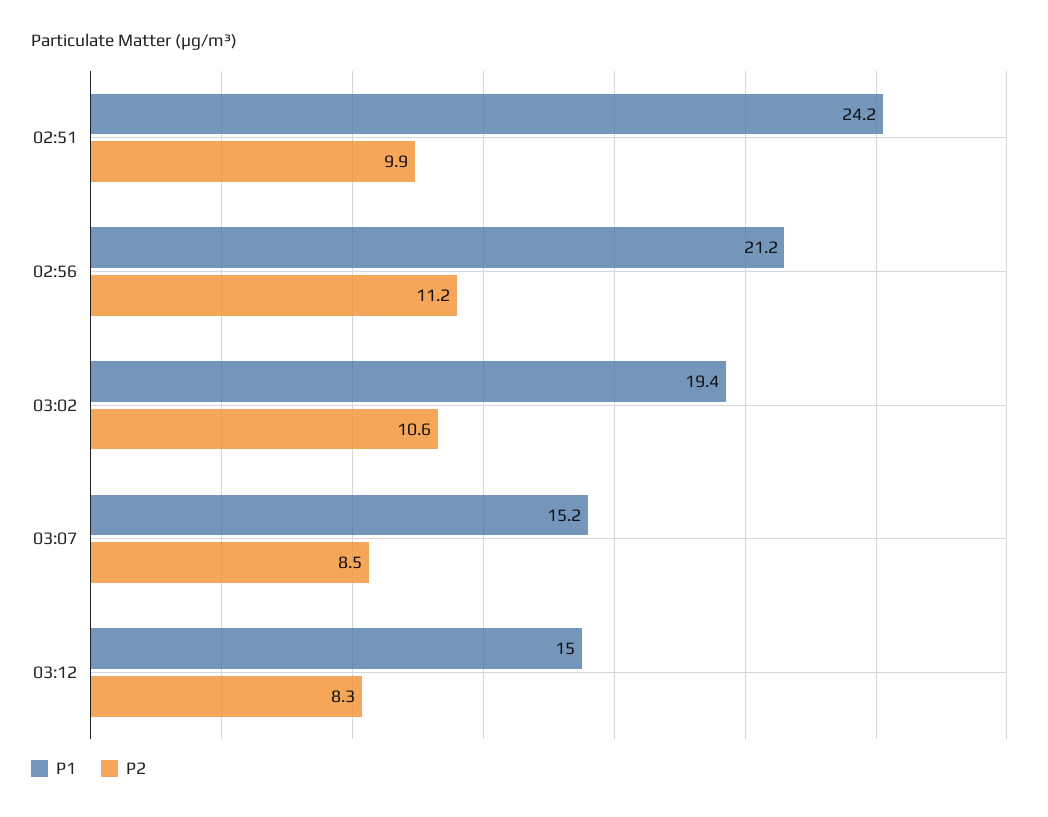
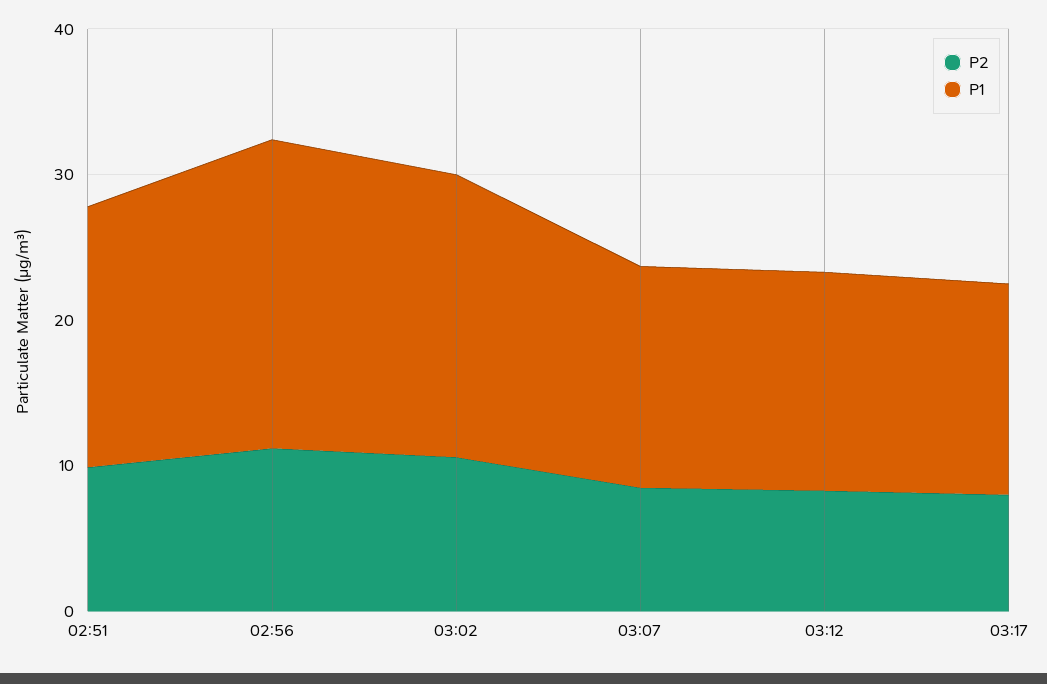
P1, 02:51: 24.2 -> 18
P2, 03:17: none -> 8
P1, 03:17: none -> 14

